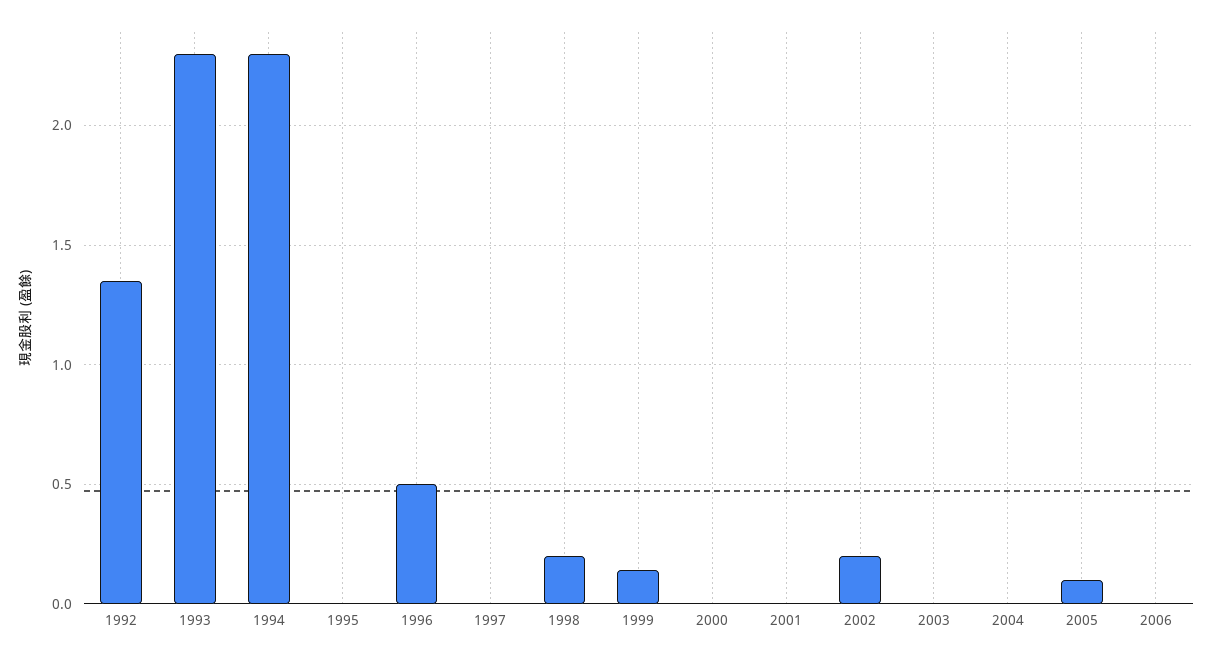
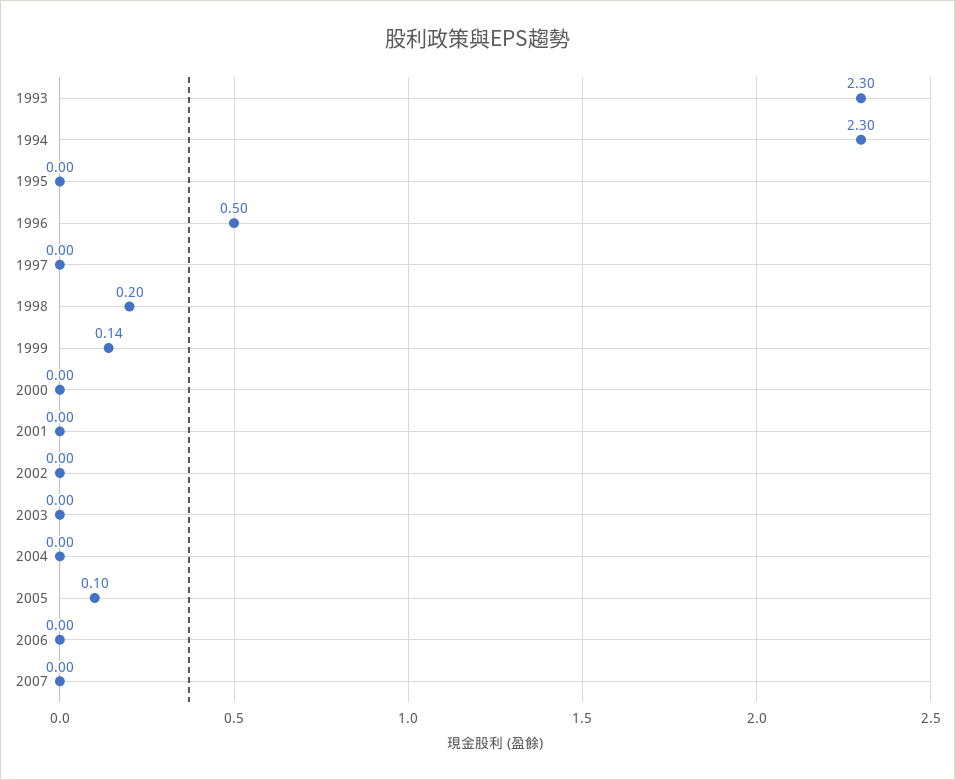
1992: 1.35 -> none
2002: 0.2 -> 0
2007: none -> 0

